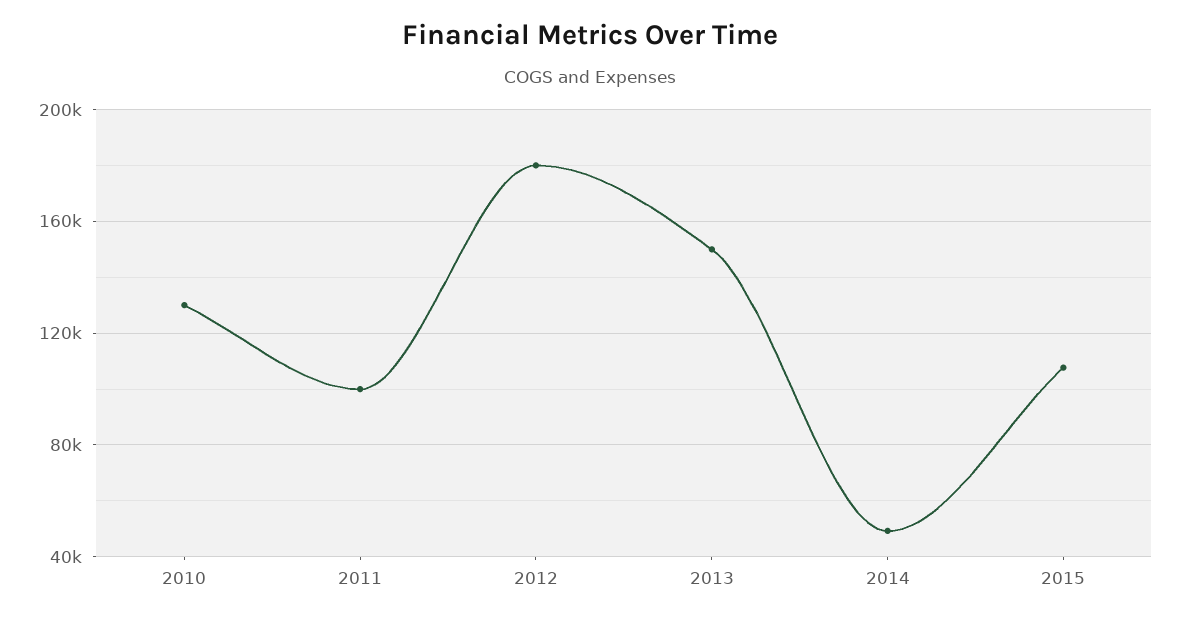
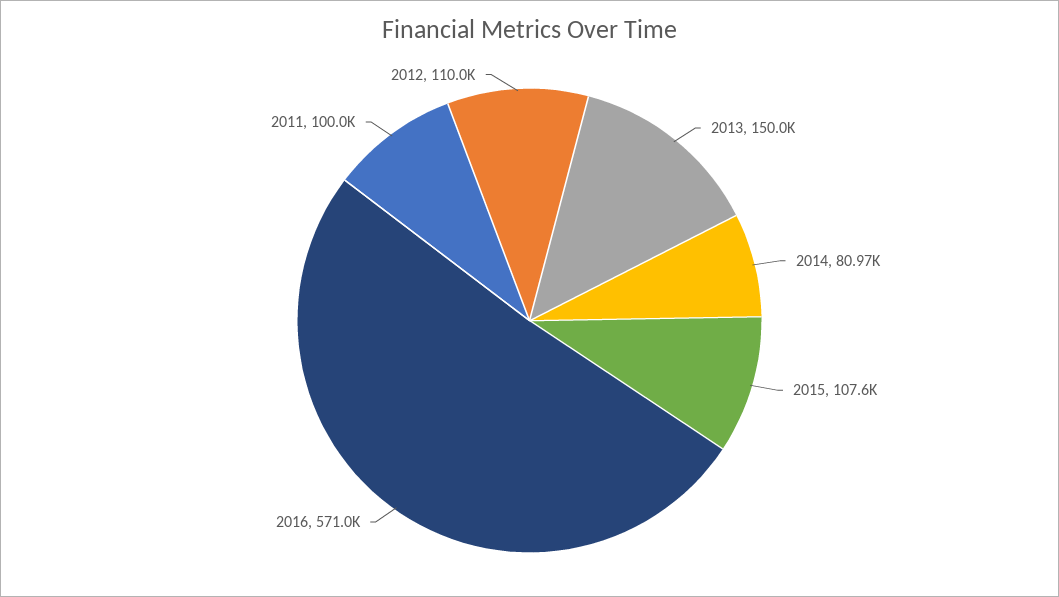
2010: 130000 -> none
2012: 180000 -> 110000
2014: 50000 -> 80970
2016: none -> 571000

